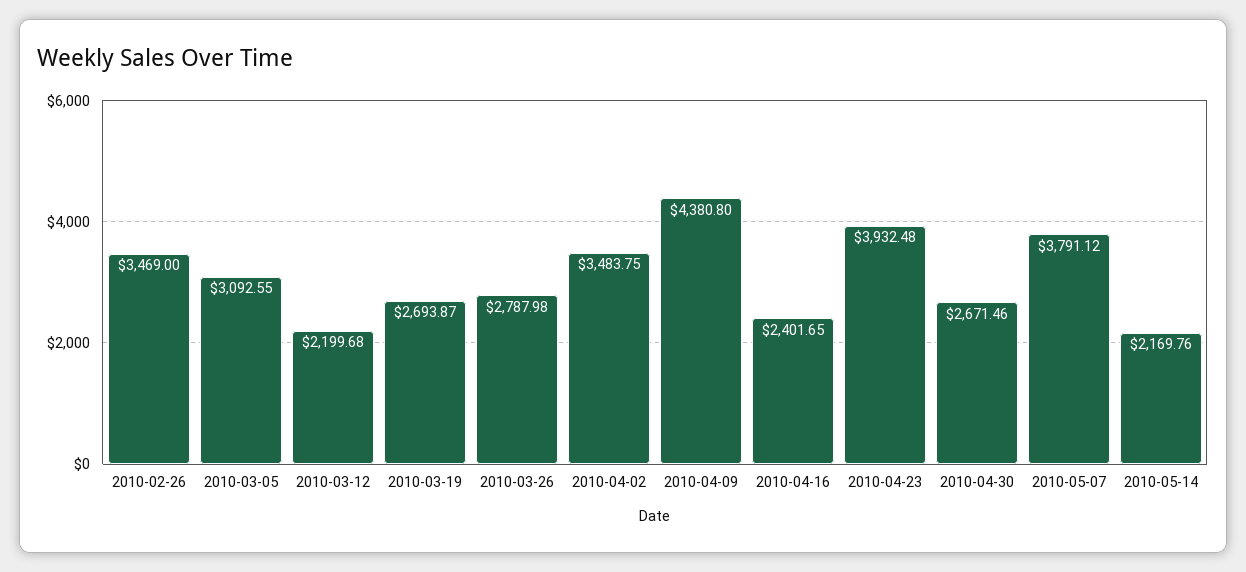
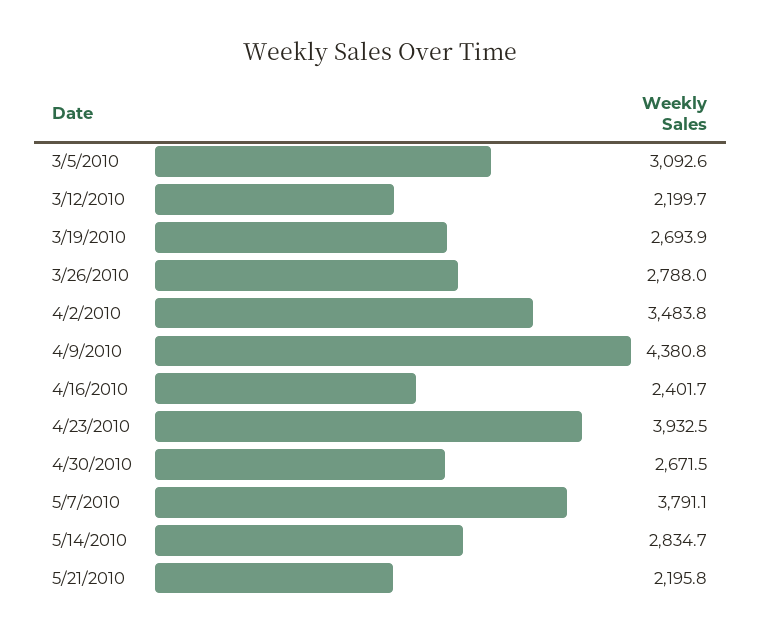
2010-02-26: 3469 -> none
2010-05-14: 2169.76 -> 2834.7
5/21/2010: none -> 2195.8

